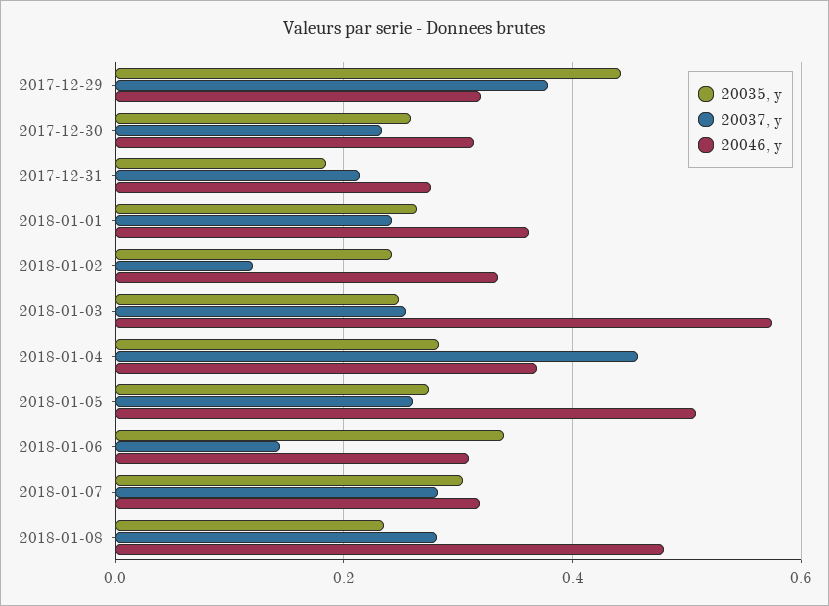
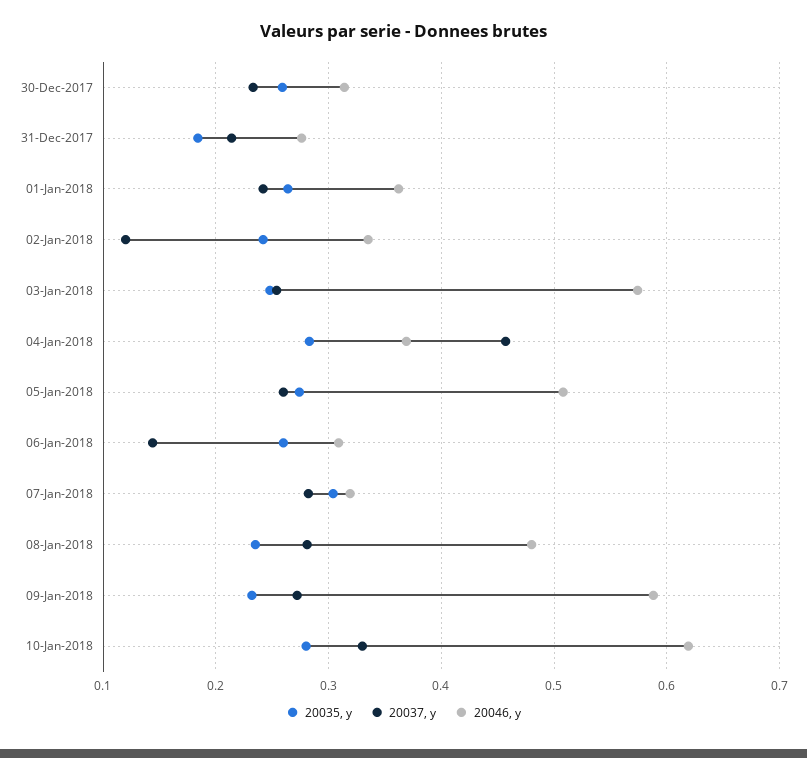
20035, y, 2017-12-29: 0.44 -> none
20037, y, 2017-12-29: 0.38 -> none
20046, y, 2017-12-29: 0.32 -> none
20035, y, 2018-01-06: 0.34 -> 0.26
20035, y, 09-Jan-2018: none -> 0.23
20037, y, 09-Jan-2018: none -> 0.27
20046, y, 09-Jan-2018: none -> 0.59
20035, y, 10-Jan-2018: none -> 0.28
20037, y, 10-Jan-2018: none -> 0.33
20046, y, 10-Jan-2018: none -> 0.62

